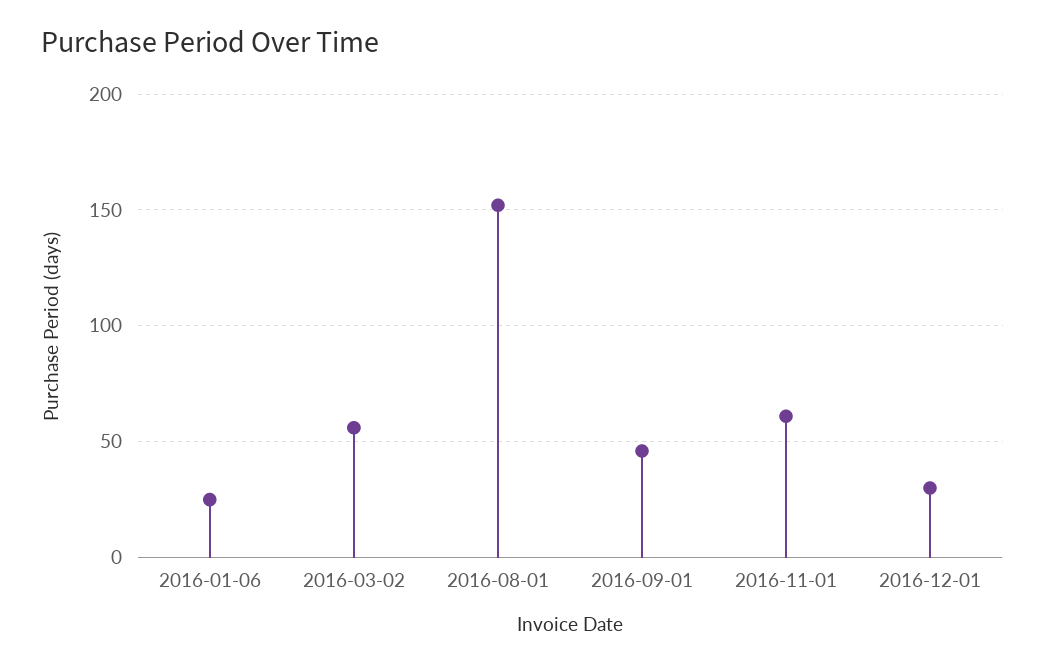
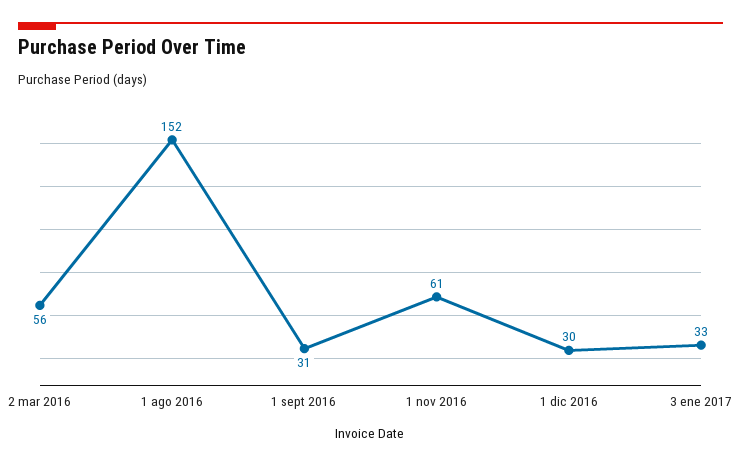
2016-01-06: 25 -> none
2016-09-01: 45 -> 31
3 ene 2017: none -> 33

